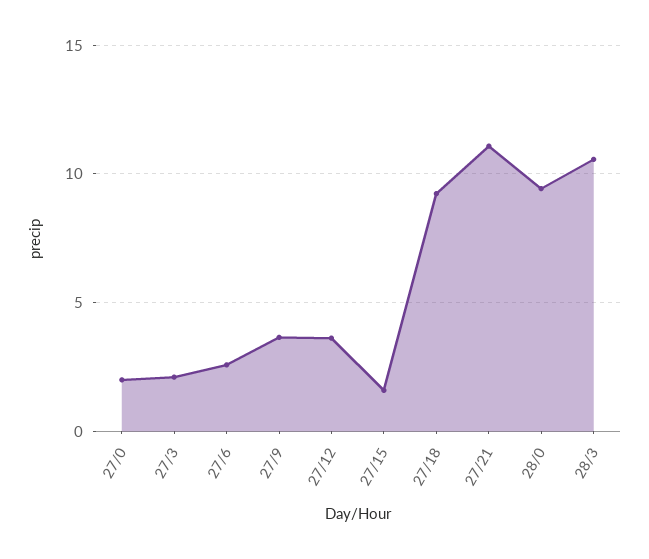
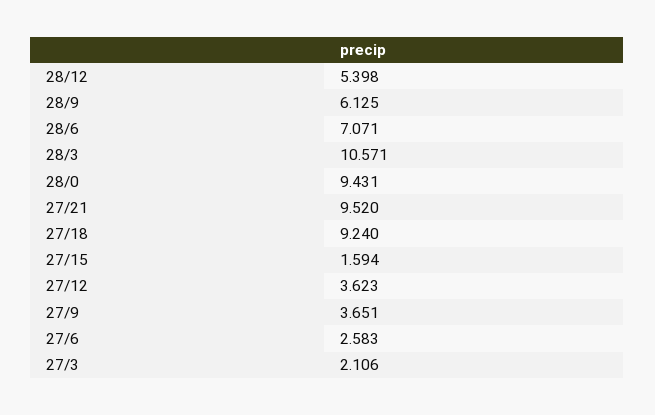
27/0: 2 -> none
27/21: 11 -> 9.52
28/12: none -> 5.398
28/9: none -> 6.125
28/6: none -> 7.071

